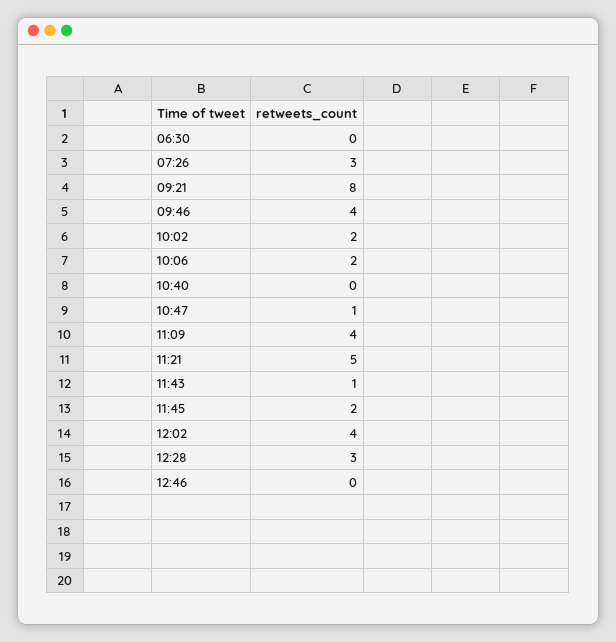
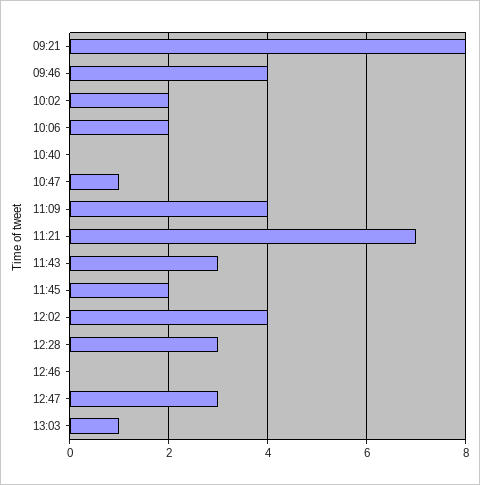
06:30: 0 -> none
07:26: 3 -> none
11:21: 5 -> 7
11:43: 1 -> 3
12:47: none -> 3
13:03: none -> 1

